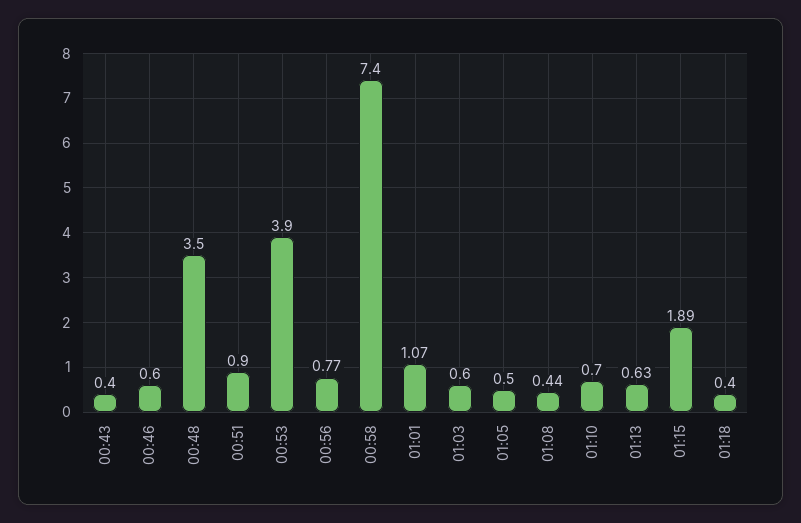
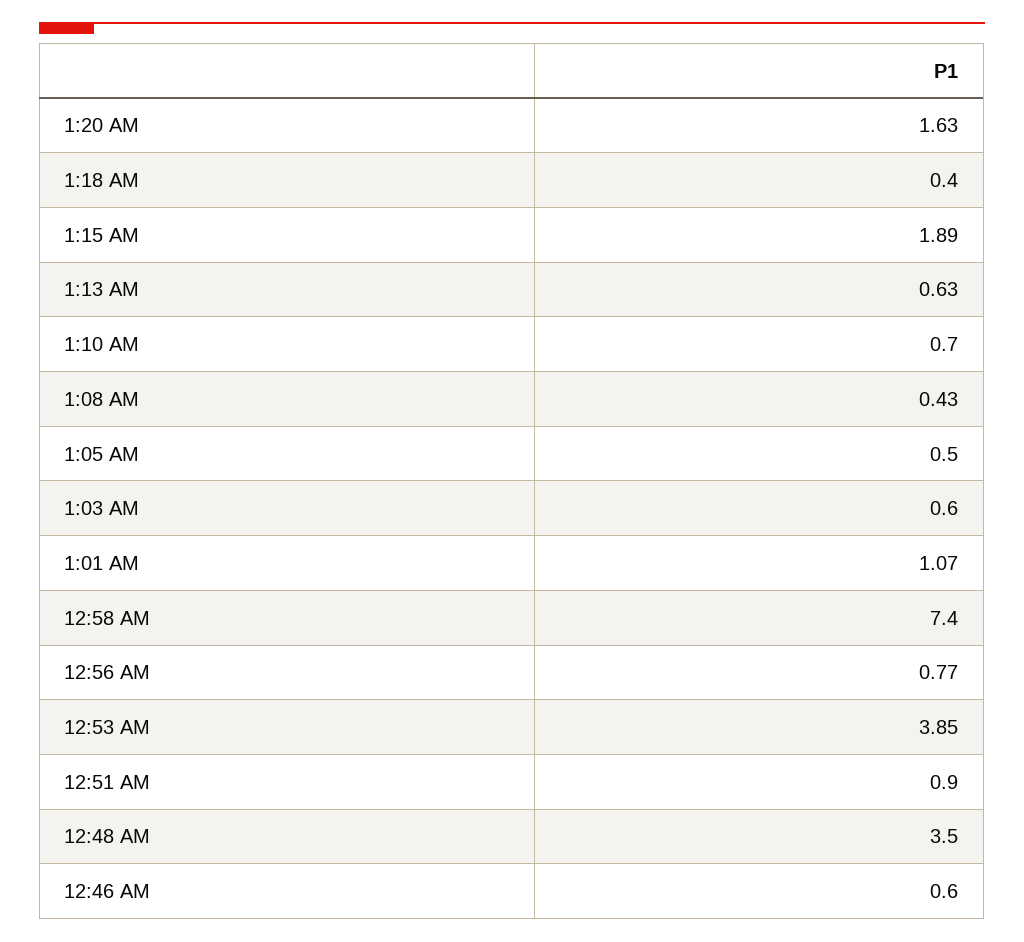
00:43: 0.4 -> none
00:53: 3.9 -> 3.85
01:08: 0.44 -> 0.43
1:20 AM: none -> 1.63

